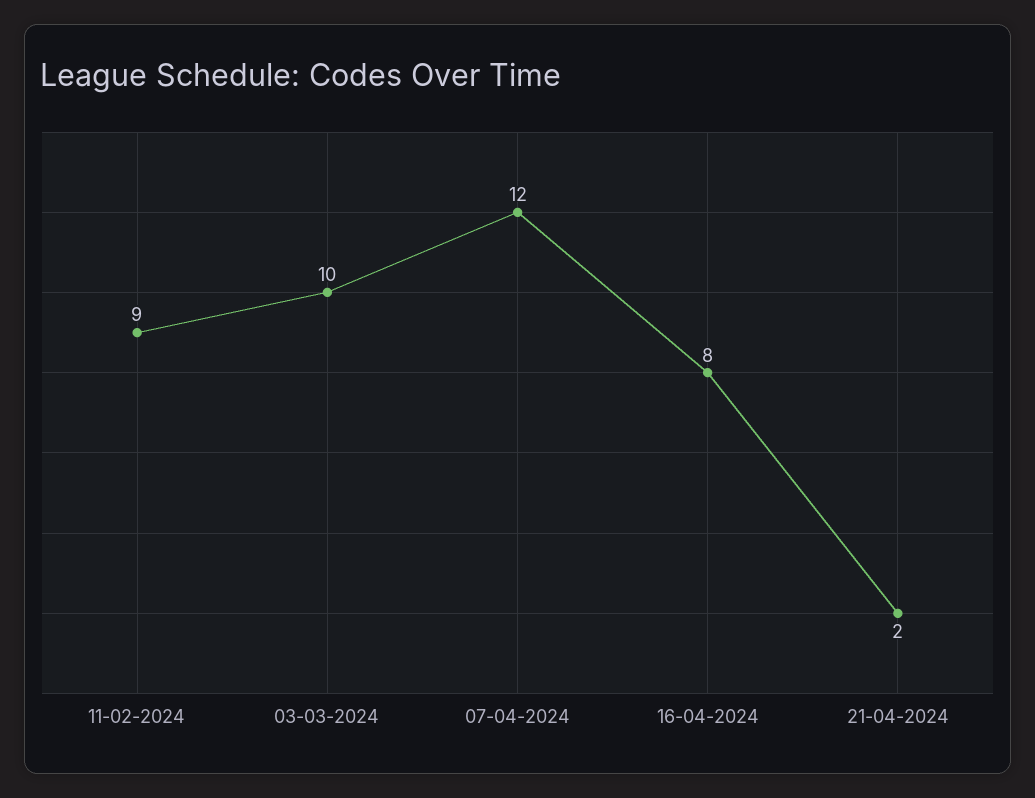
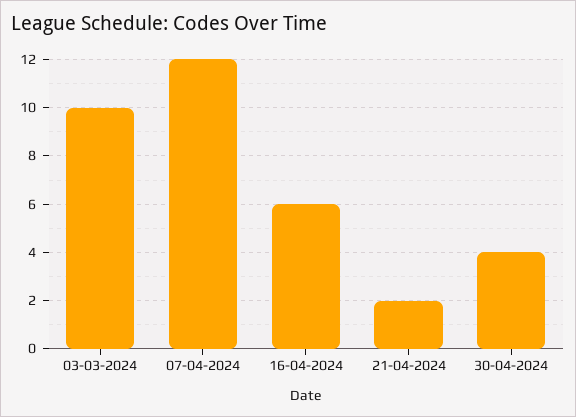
11-02-2024: 9 -> none
16-04-2024: 8 -> 6
30-04-2024: none -> 4

